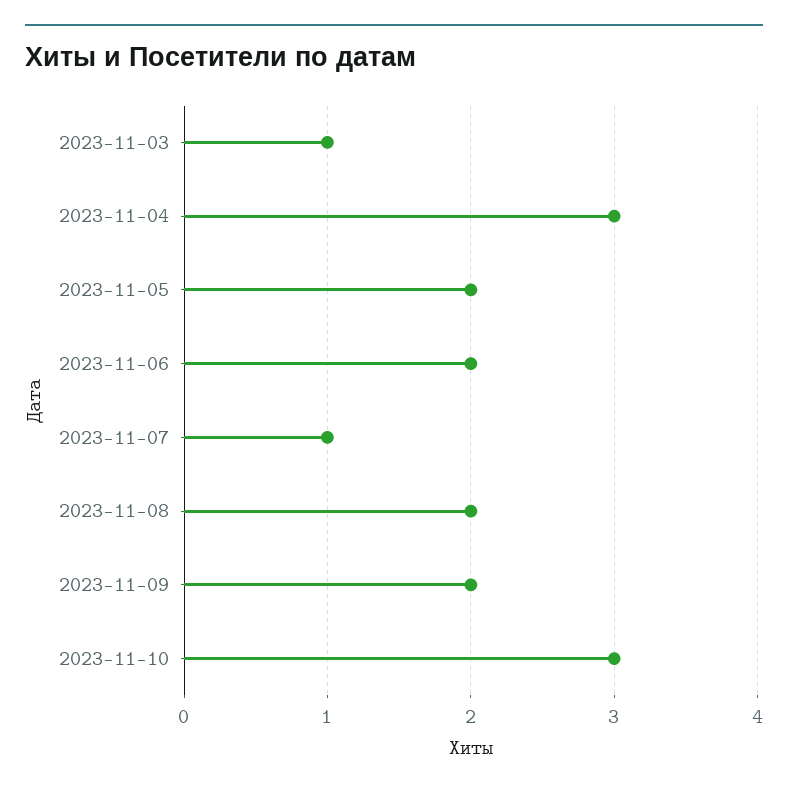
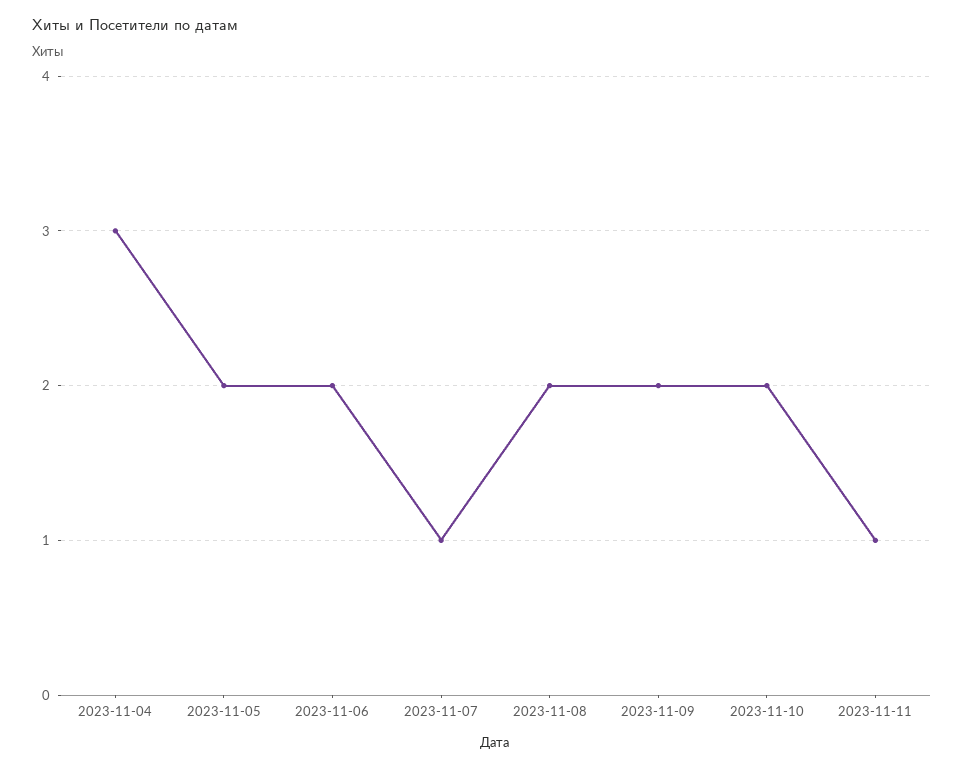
2023-11-03: 1 -> none
2023-11-10: 3 -> 2
2023-11-11: none -> 1

